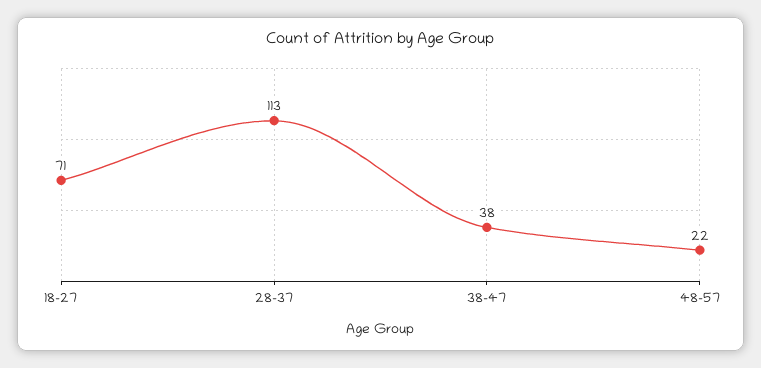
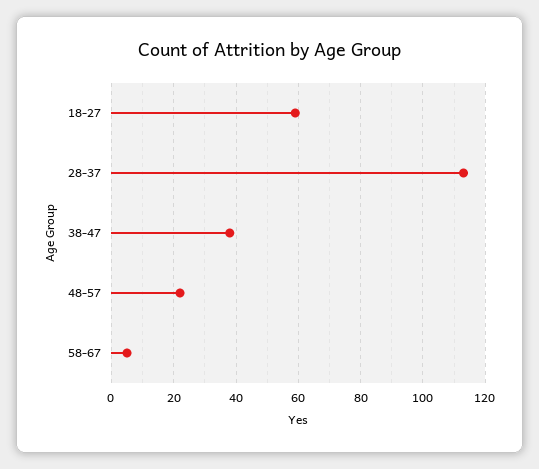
18-27: 71 -> 60
58-67: none -> 5

